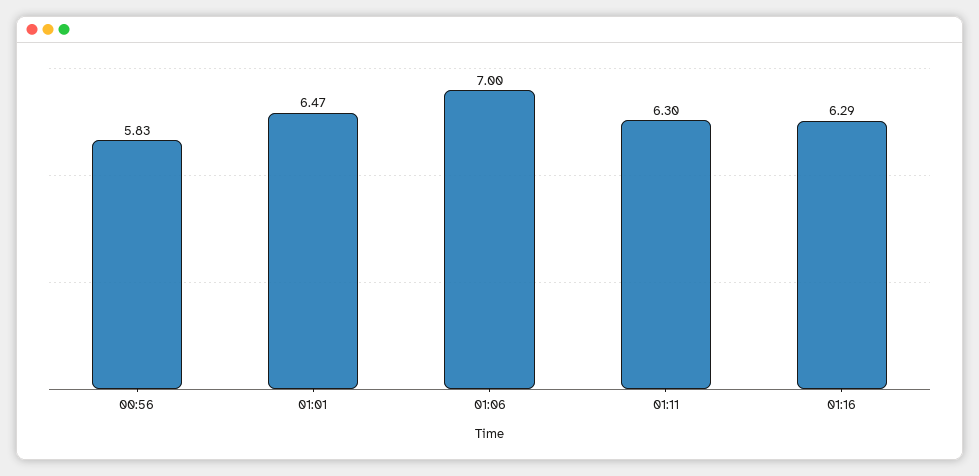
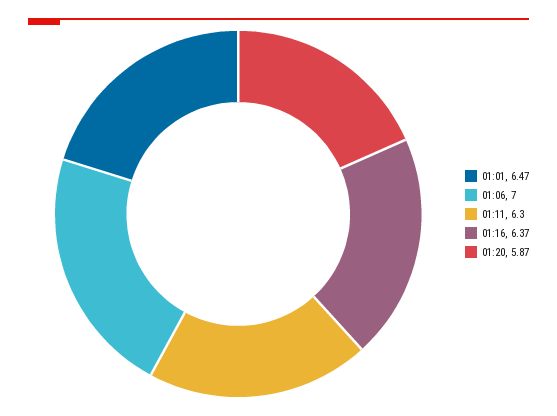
00:56: 5.83 -> none
01:16: 6.29 -> 6.37
01:20: none -> 5.87

